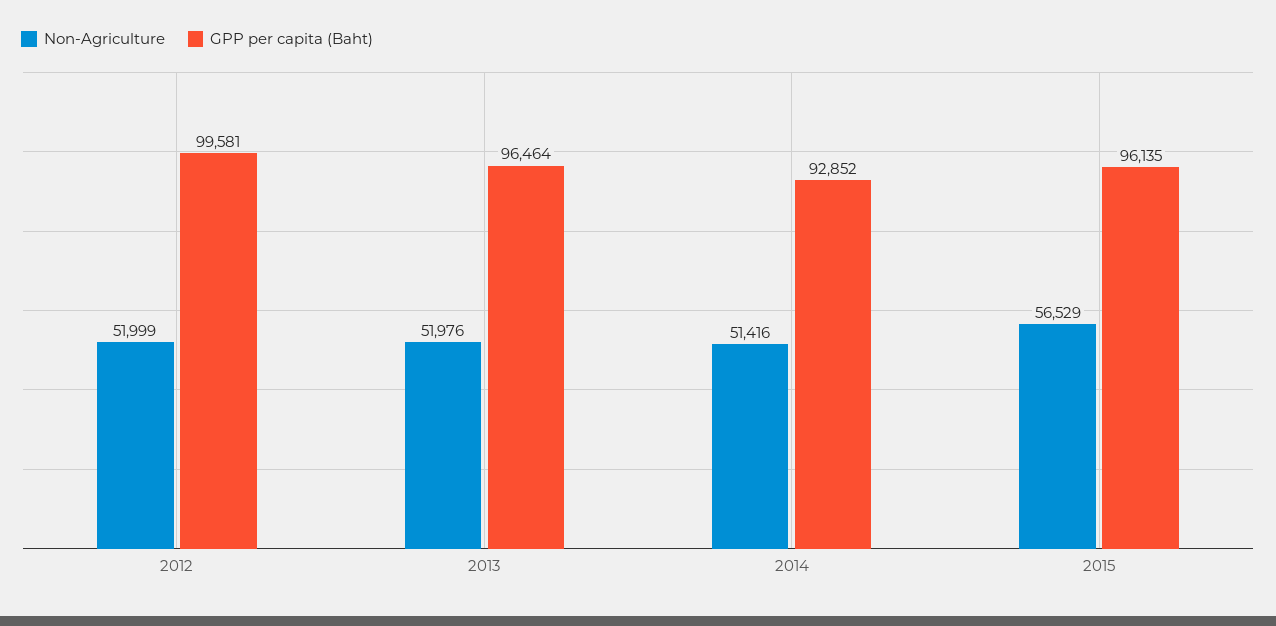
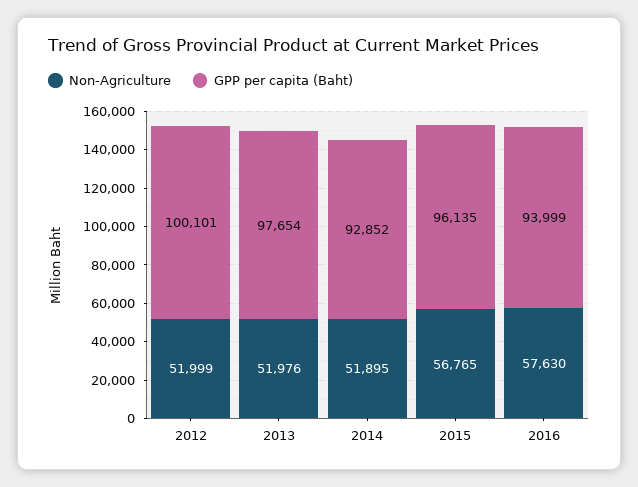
GPP per capita (Baht), 2012: 99581 -> 100101
GPP per capita (Baht), 2013: 96464 -> 97654
Non-Agriculture, 2014: 51416 -> 51895
Non-Agriculture, 2015: 56529 -> 56765
Non-Agriculture, 2016: none -> 57630
GPP per capita (Baht), 2016: none -> 93999

